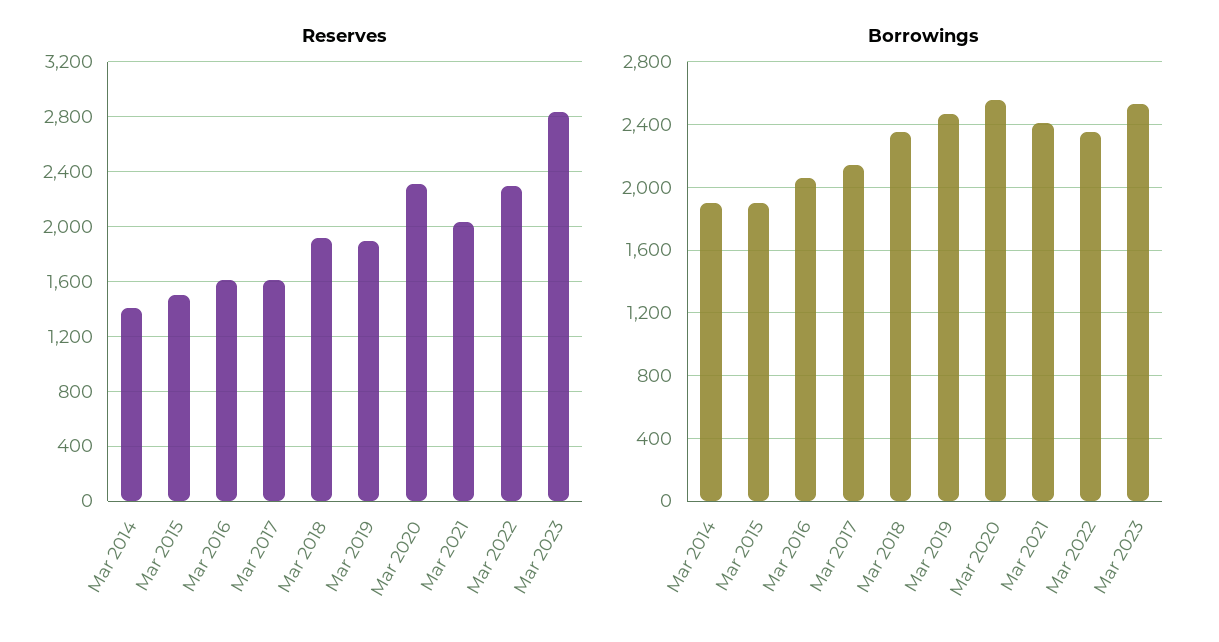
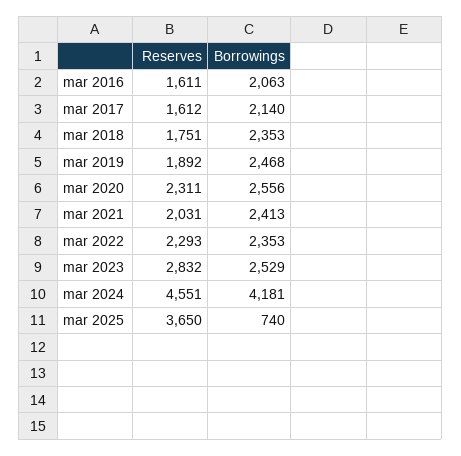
Reserves, Mar 2014: 1400 -> none
Reserves, Mar 2015: 1500 -> none
Reserves, Mar 2018: 1900 -> 1751
Borrowings, Mar 2014: 1900 -> none
Borrowings, Mar 2015: 1900 -> none
Reserves, mar 2024: none -> 4551
Borrowings, mar 2024: none -> 4181
Reserves, mar 2025: none -> 3650
Borrowings, mar 2025: none -> 740

